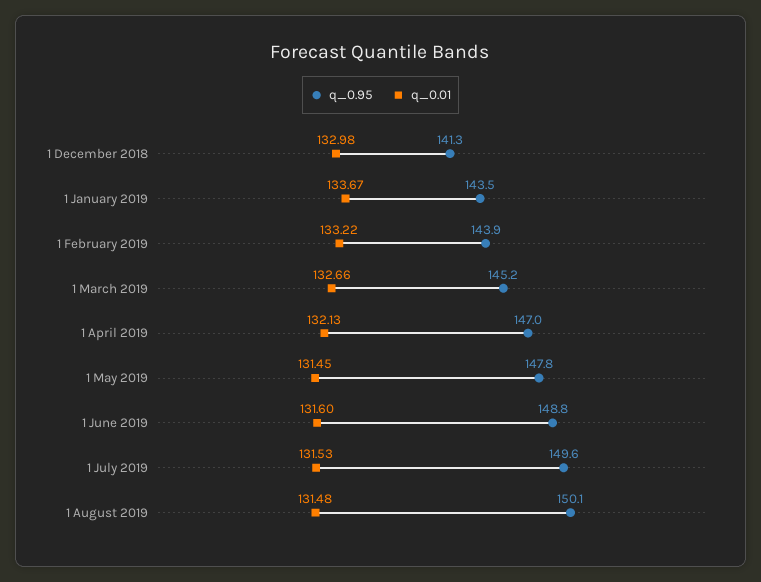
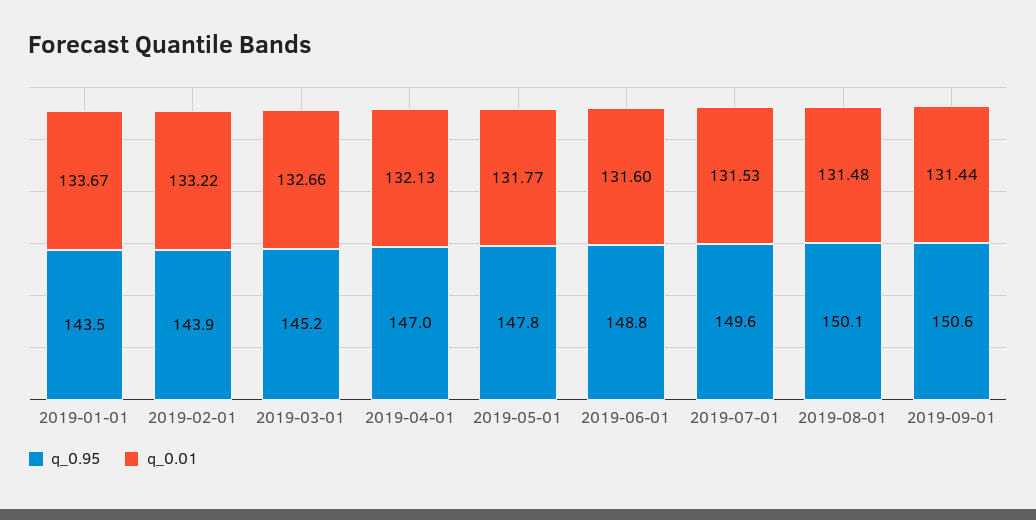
q_0.95, 1 December 2018: 141.3 -> none
q_0.01, 1 December 2018: 132.98 -> none
q_0.01, 1 May 2019: 131.45 -> 131.77
q_0.95, 2019-09-01: none -> 150.6
q_0.01, 2019-09-01: none -> 131.44

